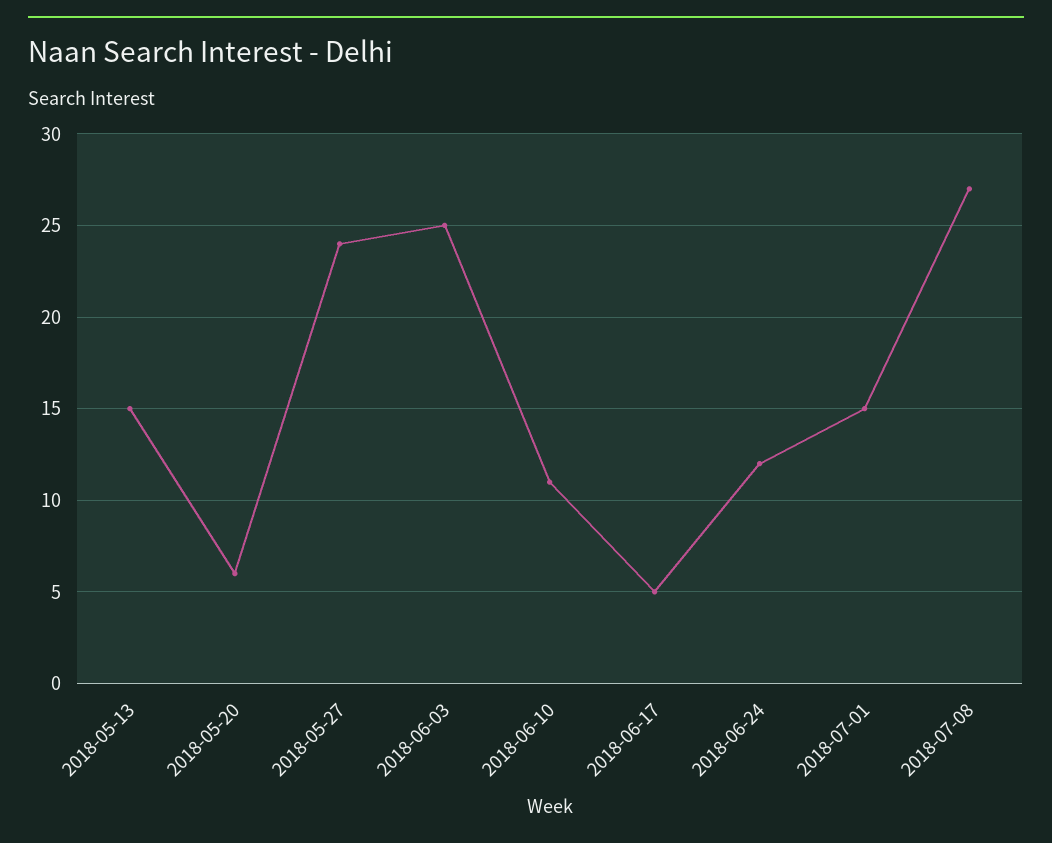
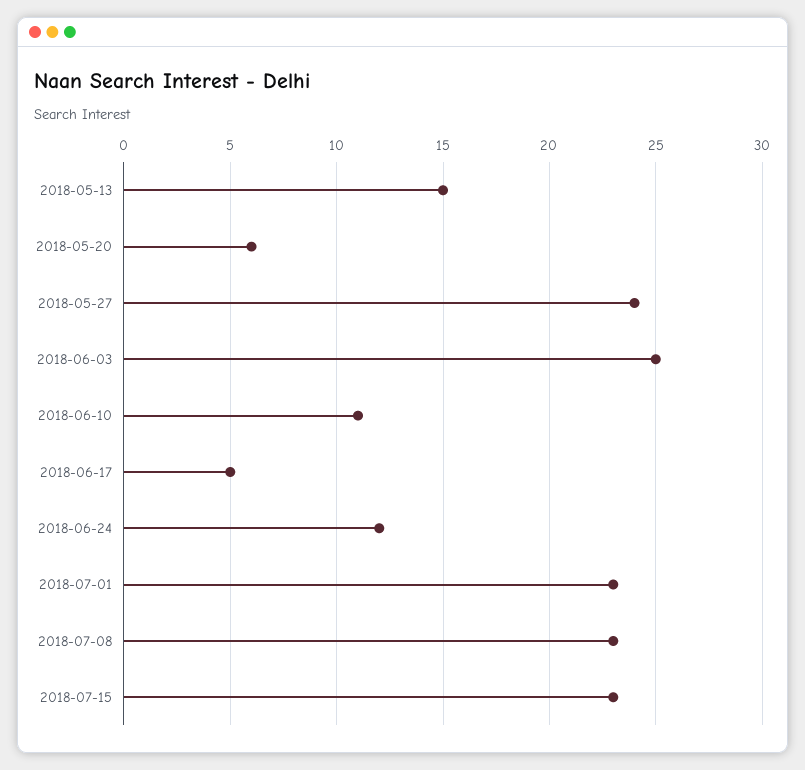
2018-07-01: 15 -> 23
2018-07-08: 27 -> 23
2018-07-15: none -> 23

